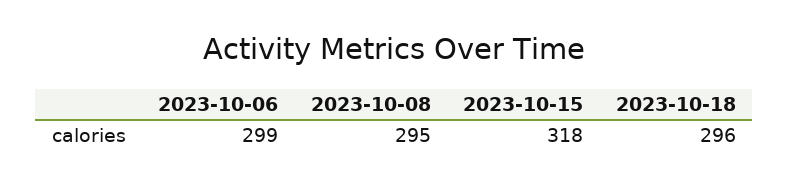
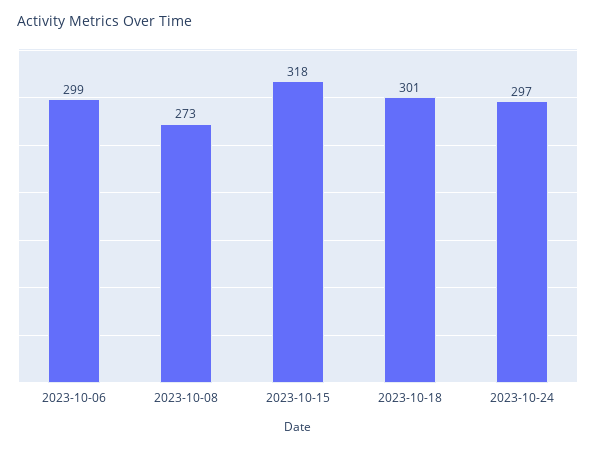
2023-10-08: 295 -> 273
2023-10-18: 296 -> 301
2023-10-24: none -> 297

